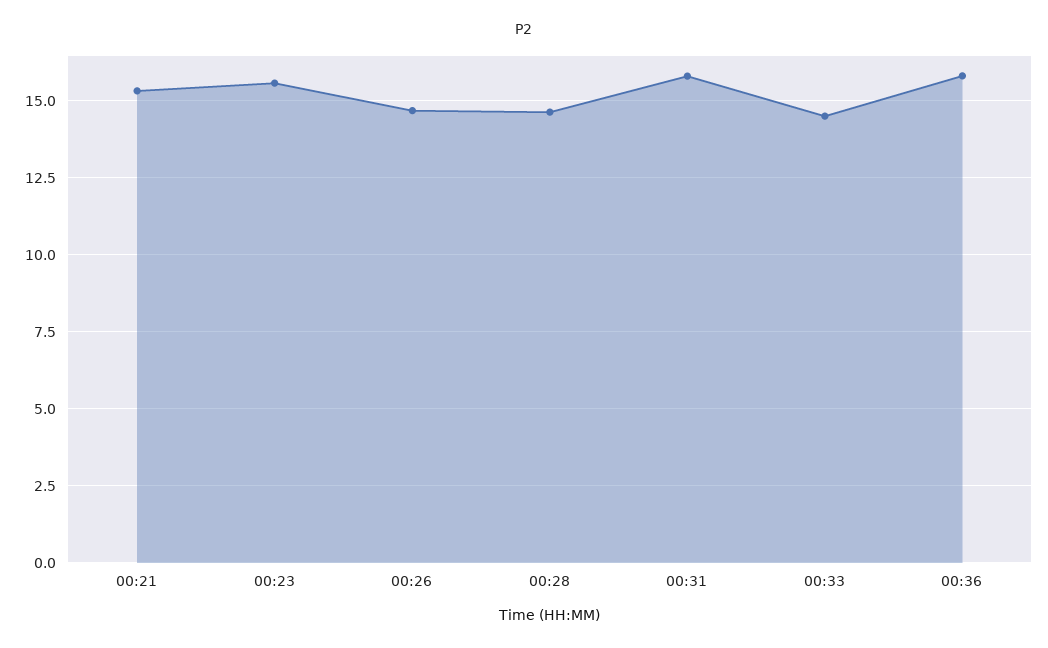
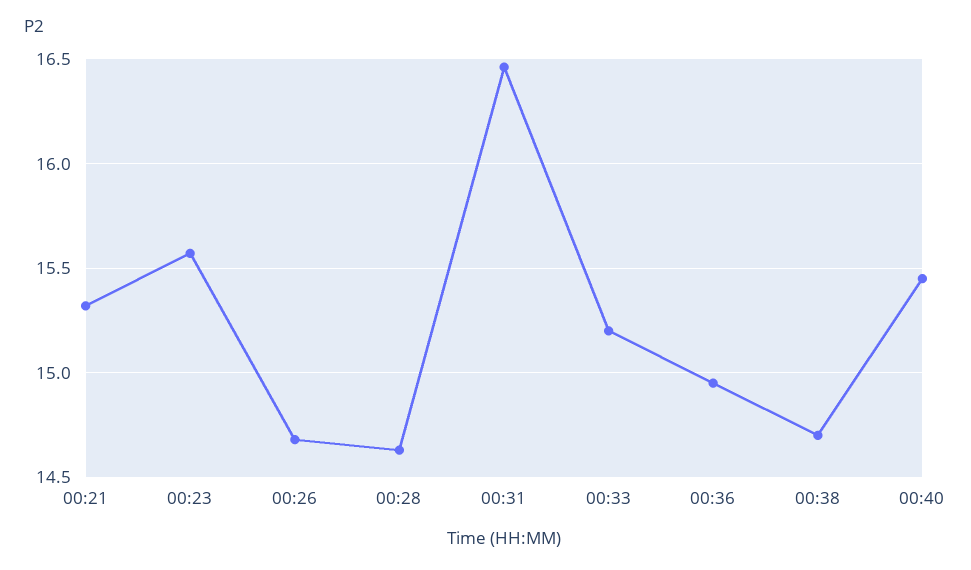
00:31: 15.75 -> 16.45
00:33: 14.5 -> 15.2
00:36: 15.75 -> 14.95
00:38: none -> 14.7
00:40: none -> 15.45

